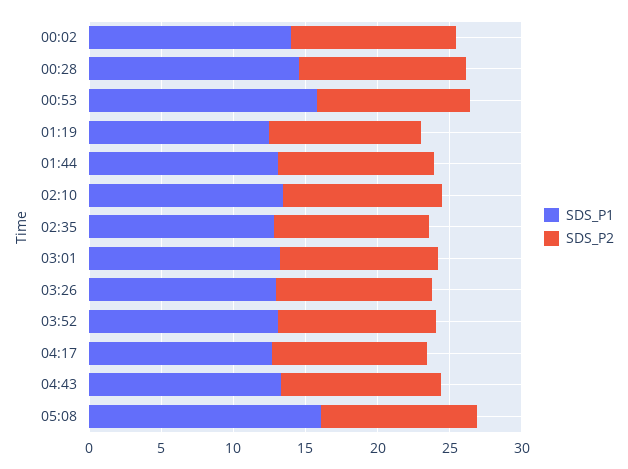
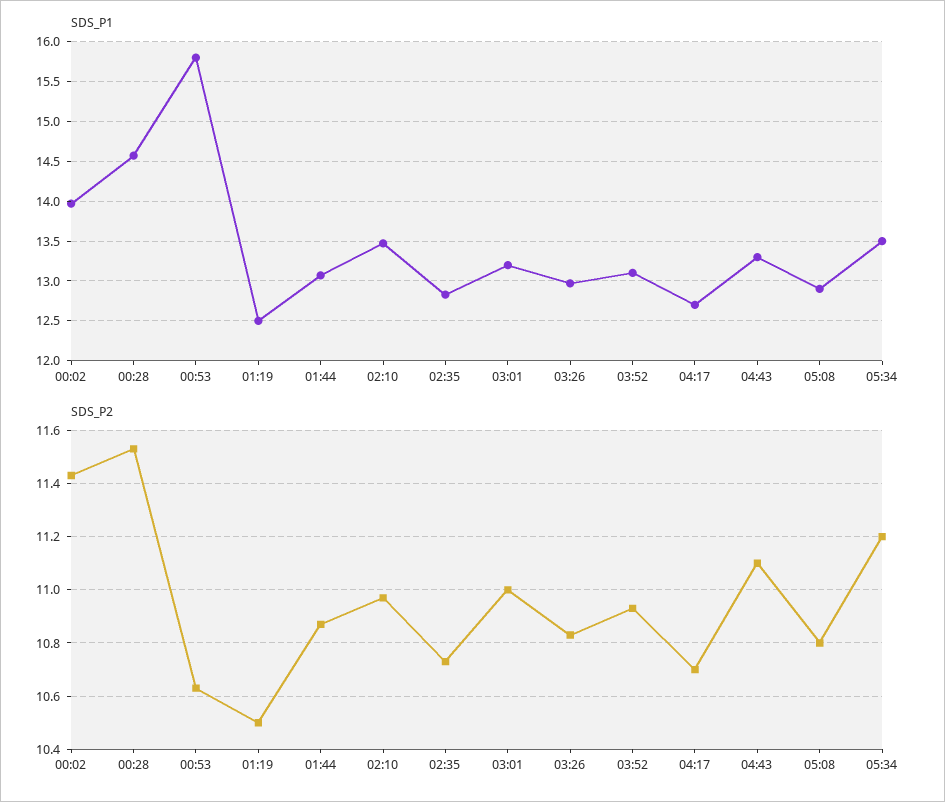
SDS_P1, 05:08: 16 -> 12.9
SDS_P1, 05:34: none -> 13.5
SDS_P2, 05:34: none -> 11.2

